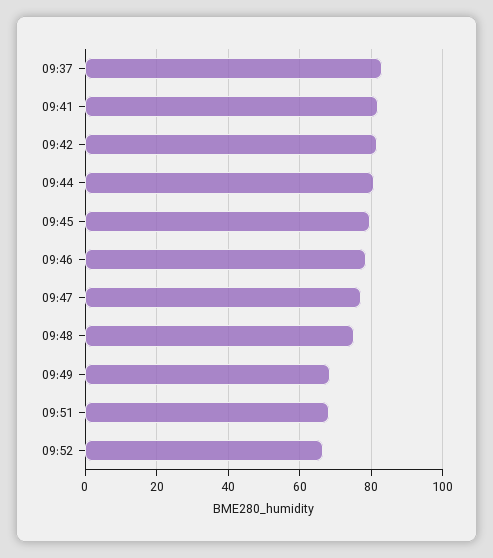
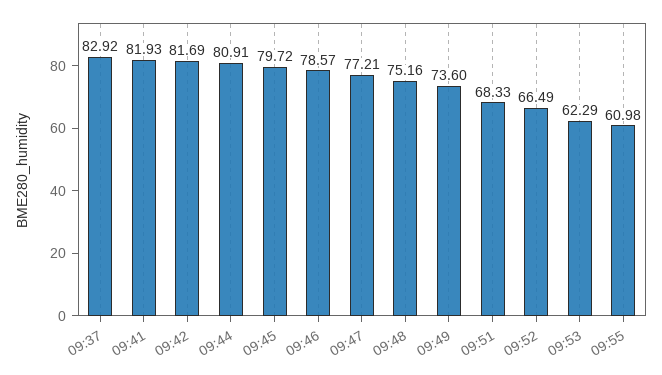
09:49: 68 -> 73.6
09:53: none -> 62.29
09:55: none -> 60.98

